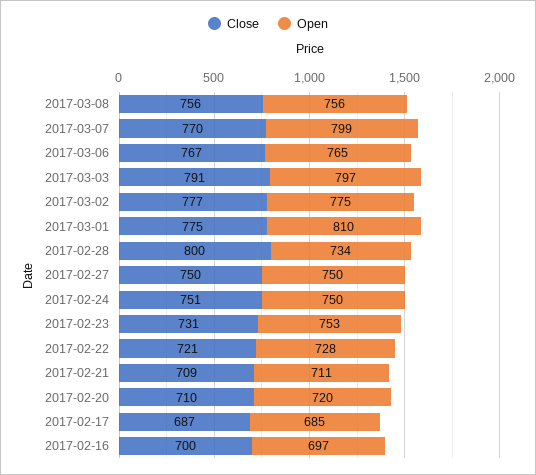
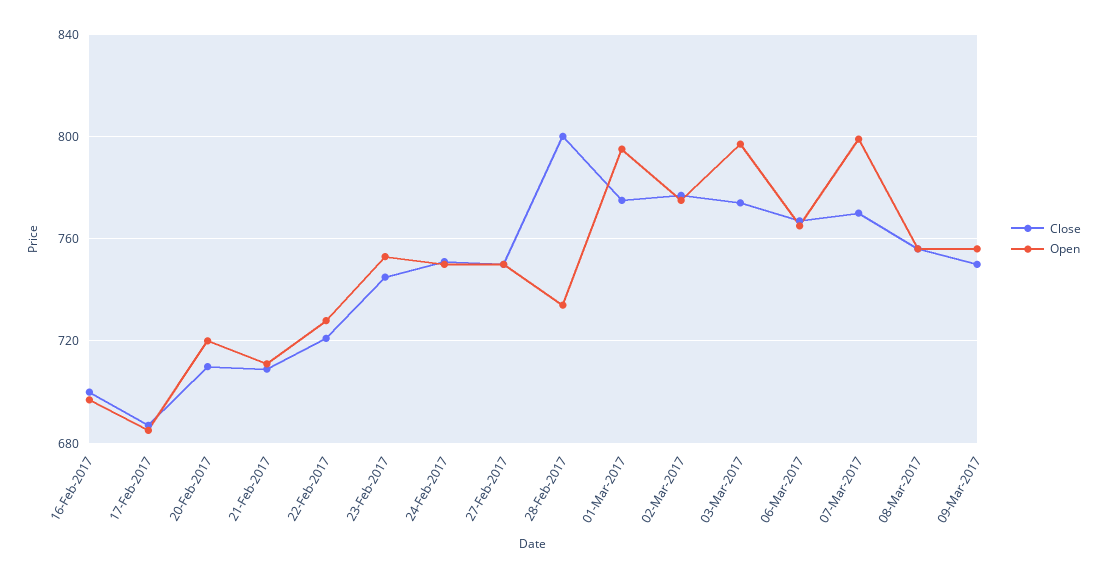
Close, 2017-03-03: 791 -> 775
Open, 2017-03-01: 810 -> 795
Close, 2017-02-23: 731 -> 745
Close, 09-Mar-2017: none -> 750
Open, 09-Mar-2017: none -> 755

